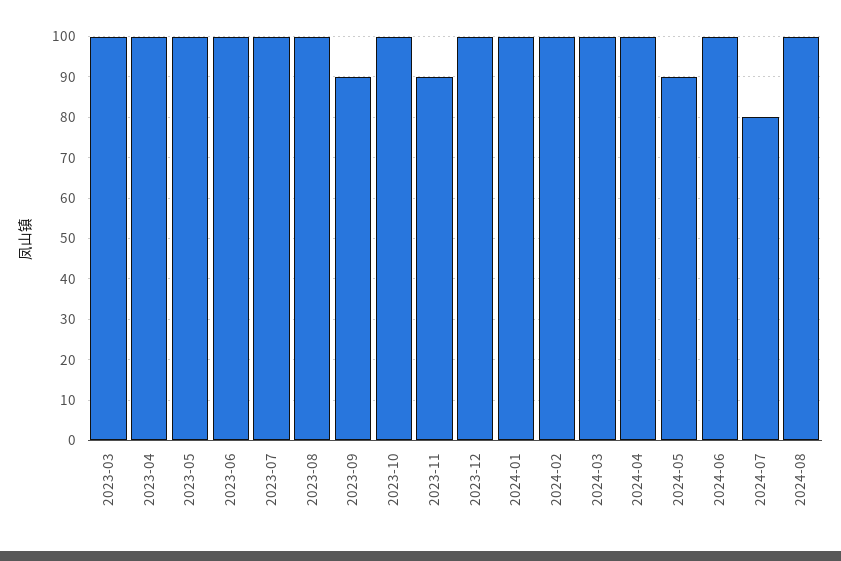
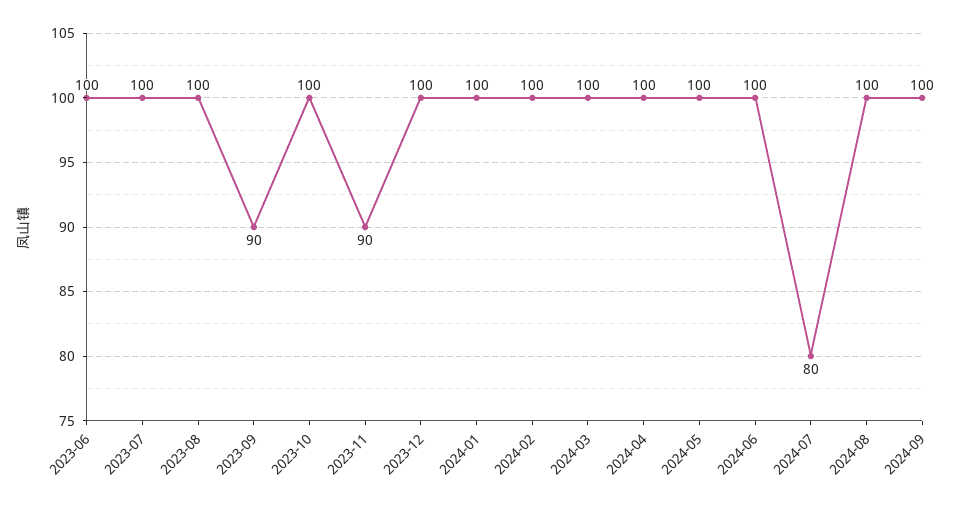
2023-03: 100 -> none
2023-04: 100 -> none
2023-05: 100 -> none
2024-05: 90 -> 100
2024-09: none -> 100

